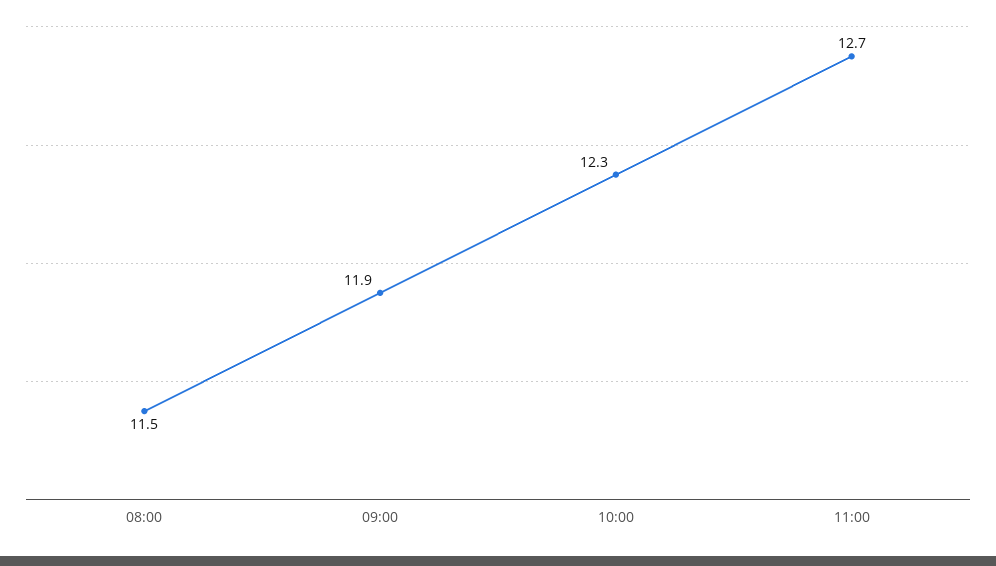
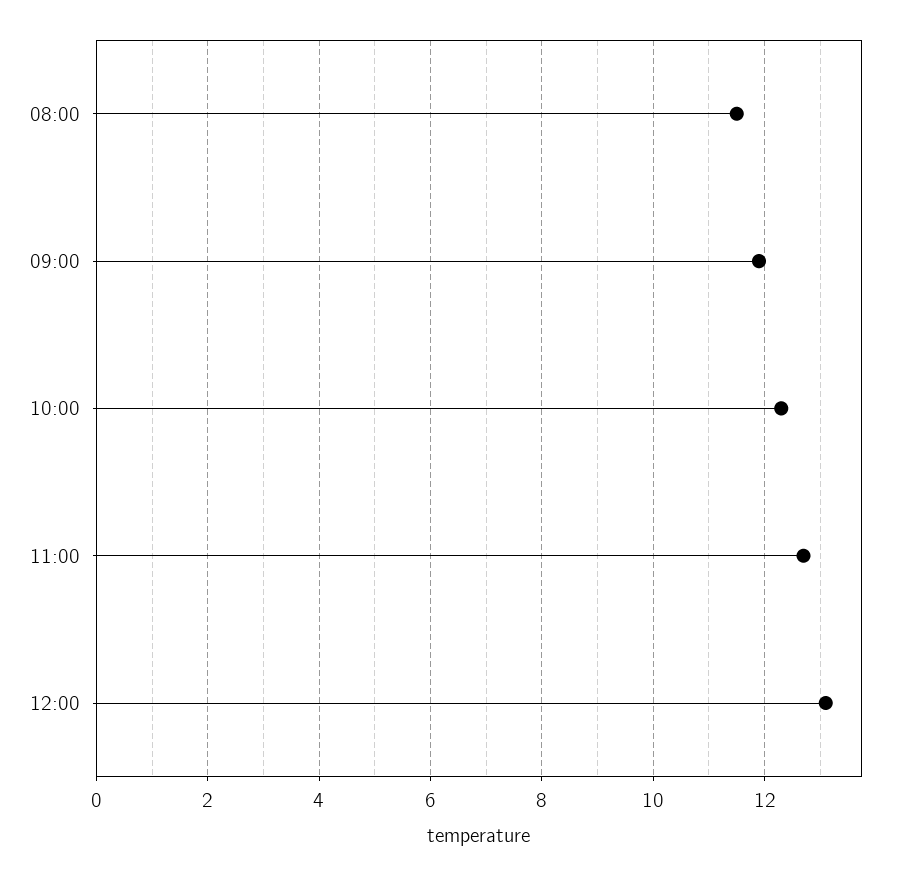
12:00: none -> 13

